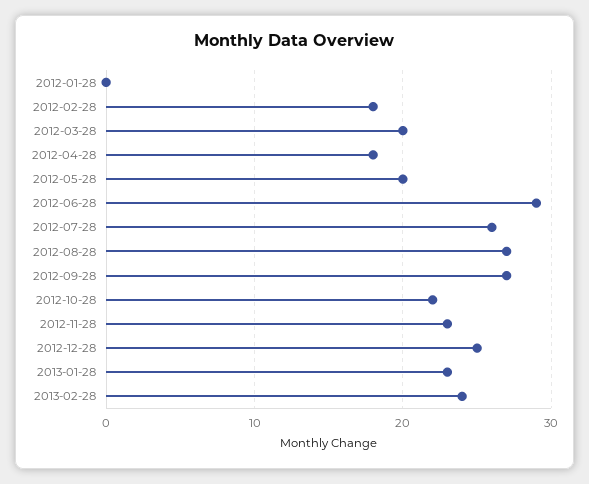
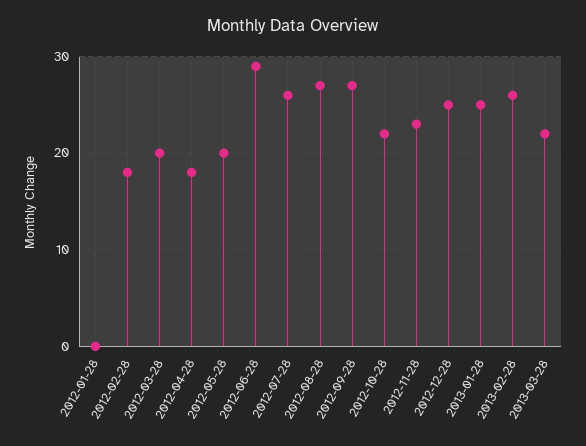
2013-01-28: 23 -> 25
2013-02-28: 24 -> 26
2013-03-28: none -> 22

